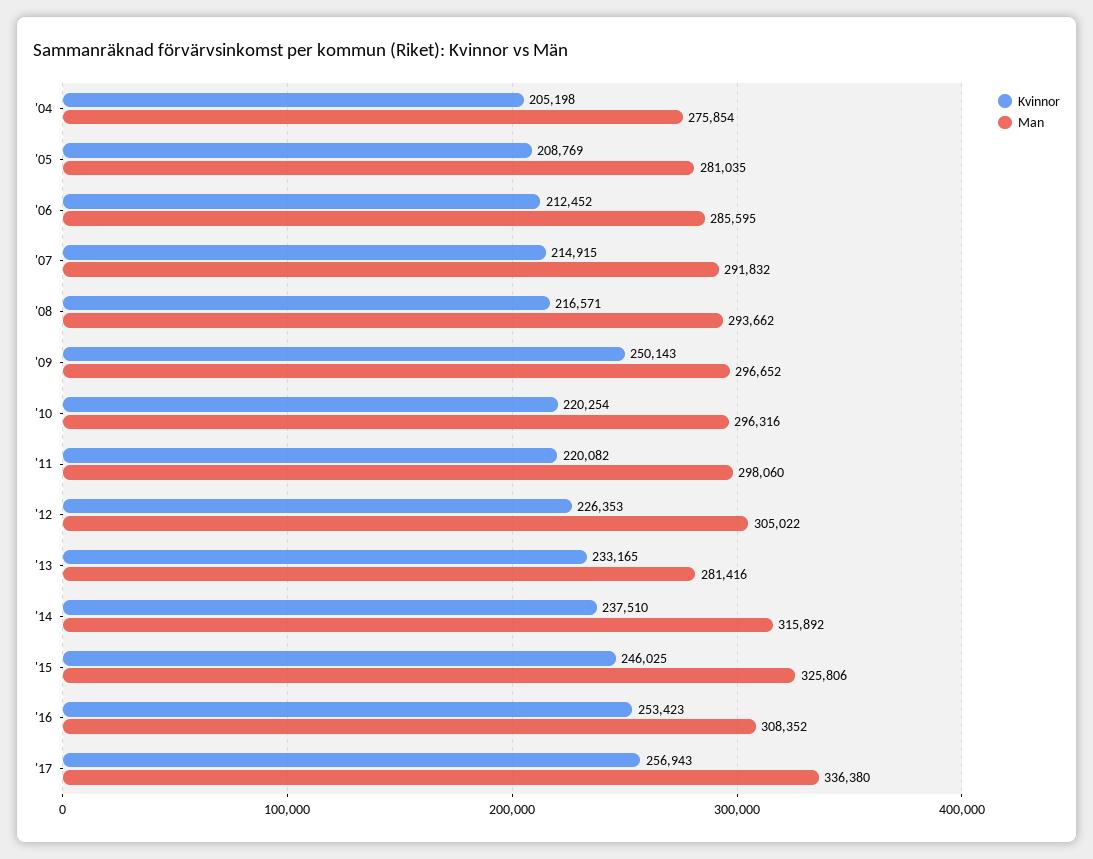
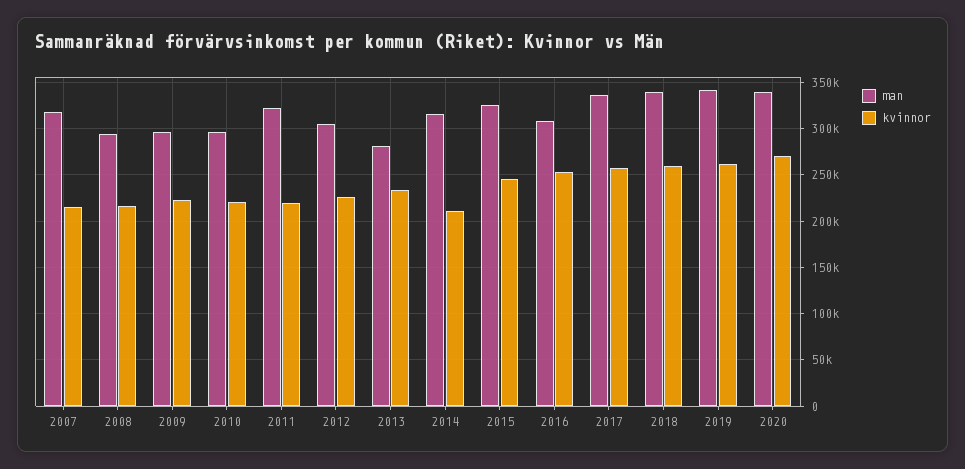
Kvinnor, '04: 205198 -> none
Man, '04: 275854 -> none
Kvinnor, '05: 208769 -> none
Man, '05: 281035 -> none
Kvinnor, '06: 212452 -> none
Man, '06: 285595 -> none
Man, '07: 291832 -> 320000
Kvinnor, '09: 250143 -> 220000
Man, '11: 298060 -> 320000
Kvinnor, '14: 237510 -> 210000
Man, 2018: none -> 340000
Kvinnor, 2018: none -> 260000
Man, 2019: none -> 340000
Kvinnor, 2019: none -> 260000
Man, 2020: none -> 340000
Kvinnor, 2020: none -> 270000

